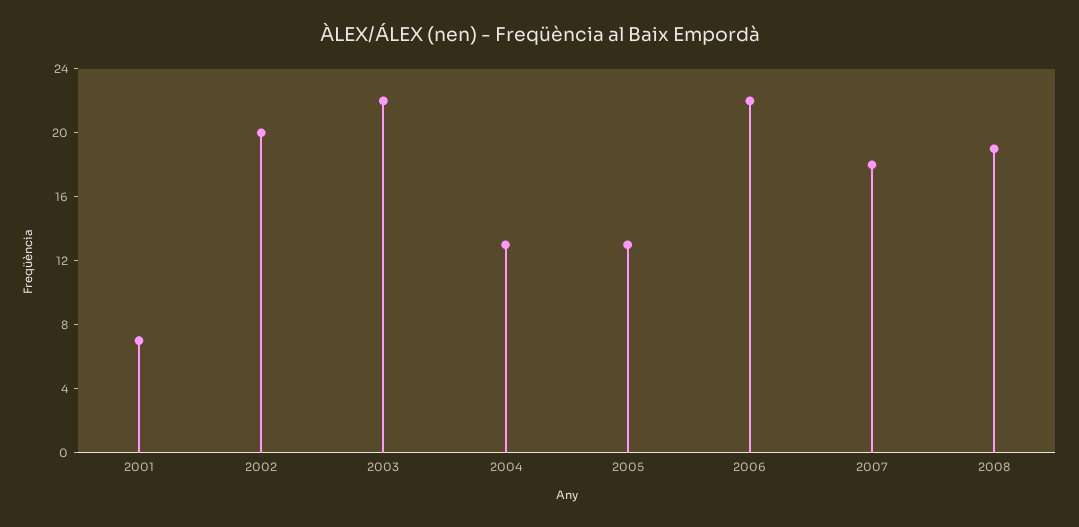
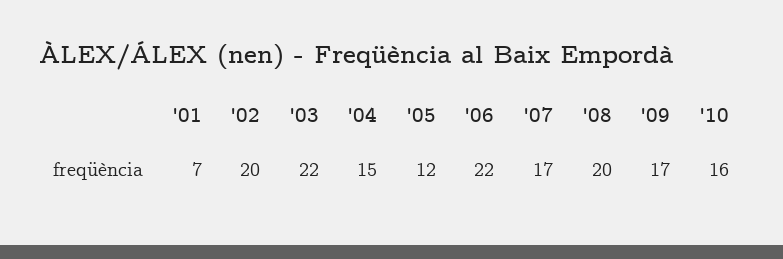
2004: 13 -> 15
2005: 13 -> 12
2007: 18 -> 17
2008: 19 -> 20
'09: none -> 17
'10: none -> 16

